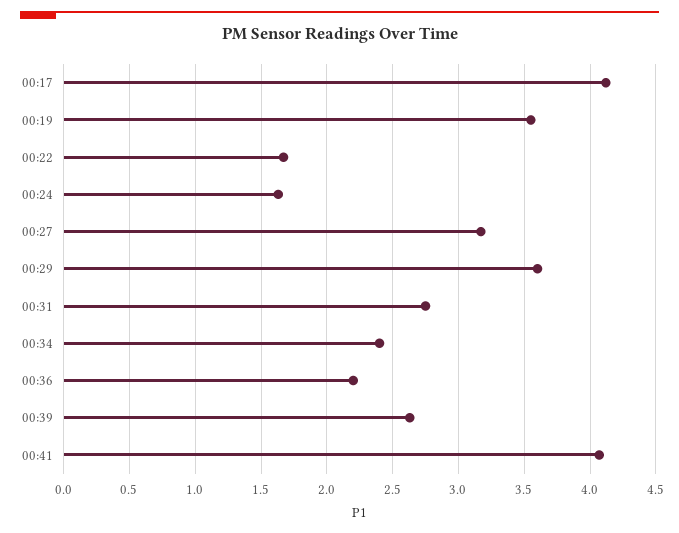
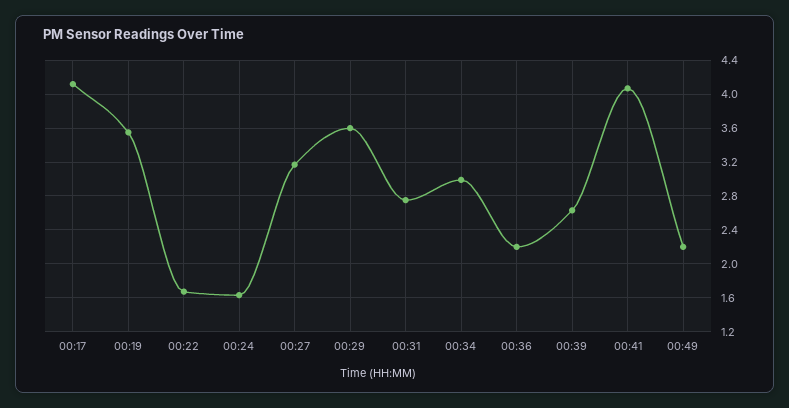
00:34: 2.4 -> 3
00:49: none -> 2.2

